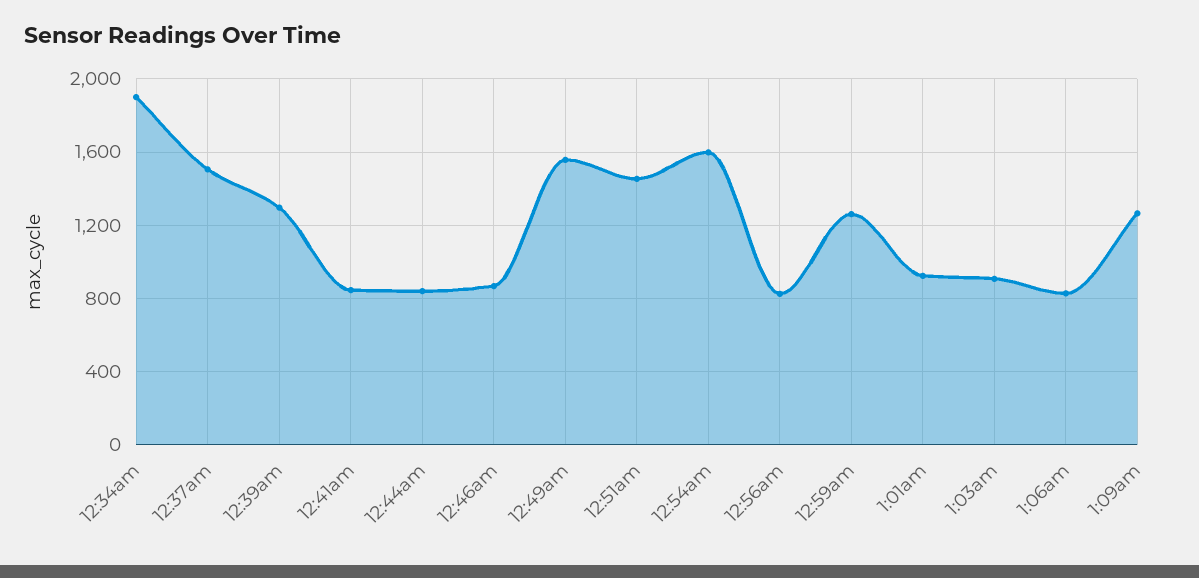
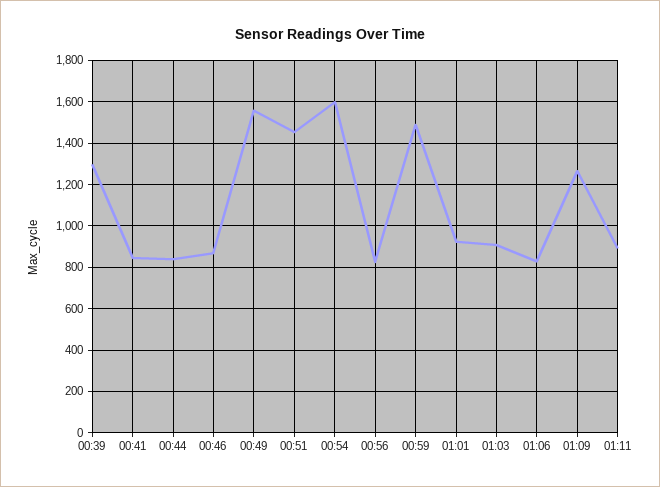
12:34am: 1900 -> none
12:37am: 1500 -> none
12:59am: 1250 -> 1500
01:11: none -> 900

